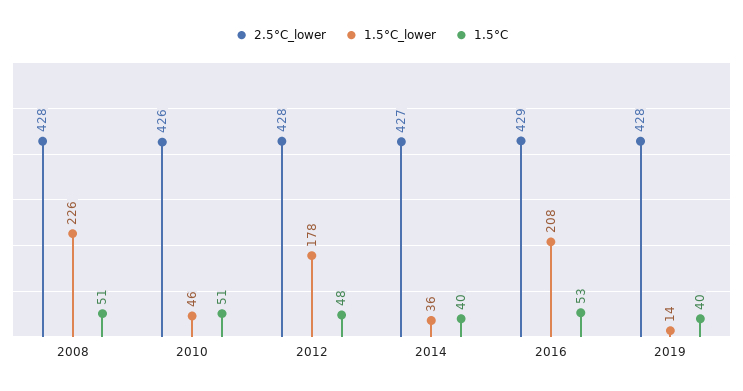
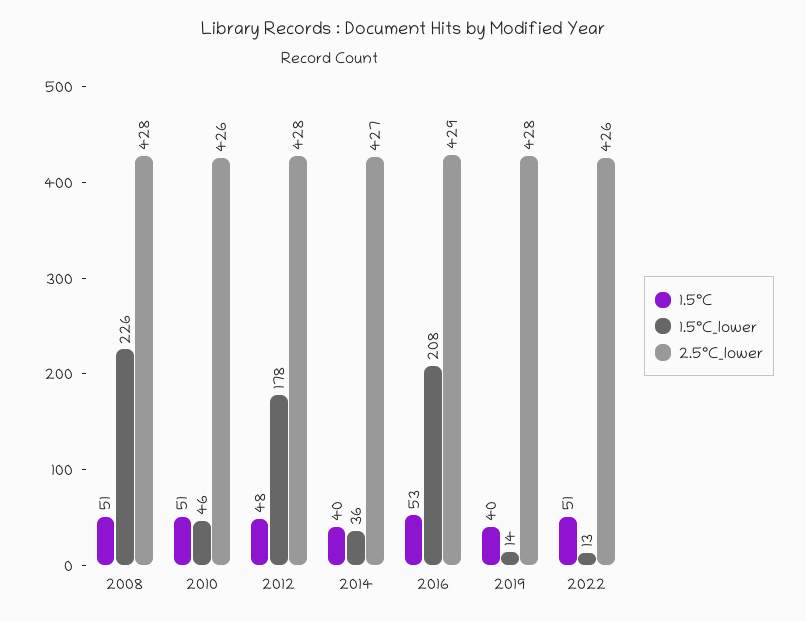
1.5°C, 2022: none -> 51
1.5°C_lower, 2022: none -> 13
2.5°C_lower, 2022: none -> 426

